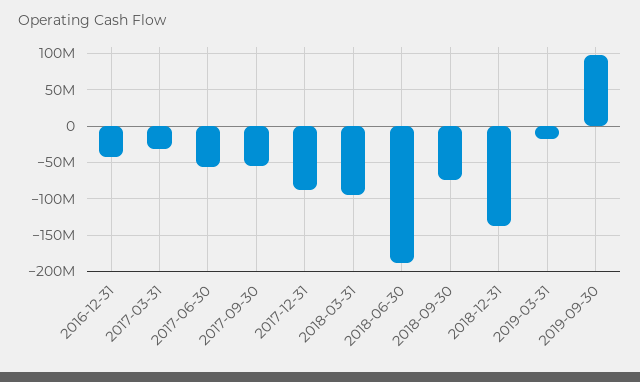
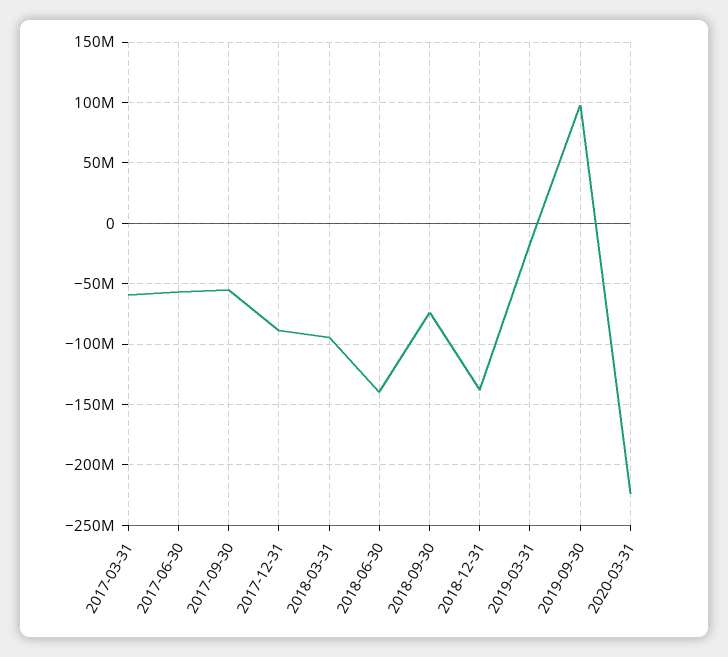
2016-12-31: -40000000 -> none
2017-03-31: -30000000 -> -60000000
2018-06-30: -190000000 -> -140000000
2020-03-31: none -> -225000000

